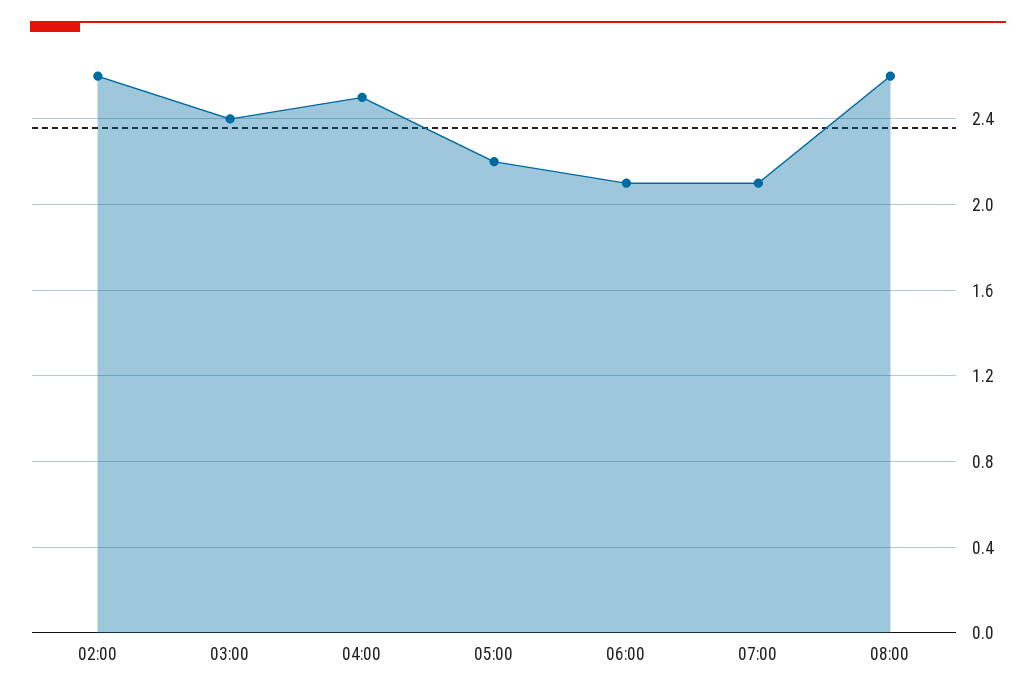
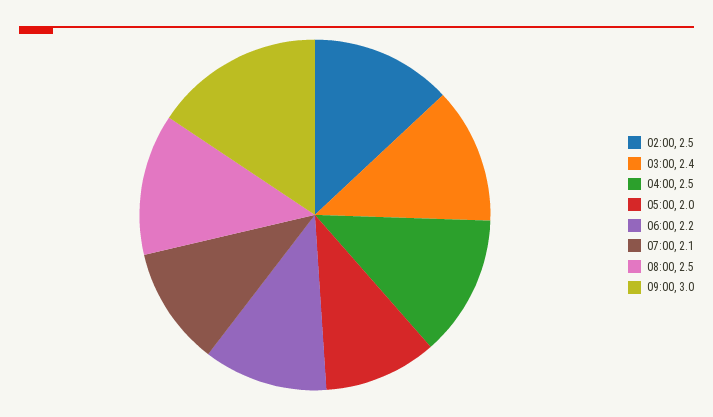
02:00: 2.6 -> 2.5
05:00: 2.2 -> 2
06:00: 2.1 -> 2.2
08:00: 2.6 -> 2.5
09:00: none -> 3

